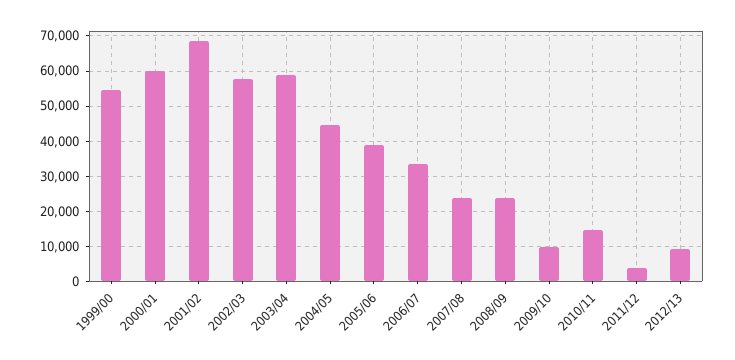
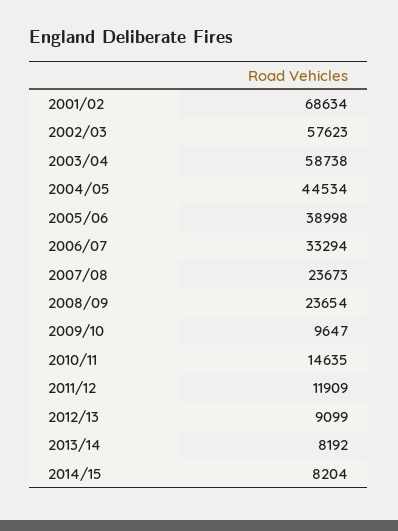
1999/00: 54000 -> none
2000/01: 60000 -> none
2011/12: 4000 -> 11909
2013/14: none -> 8192
2014/15: none -> 8204

